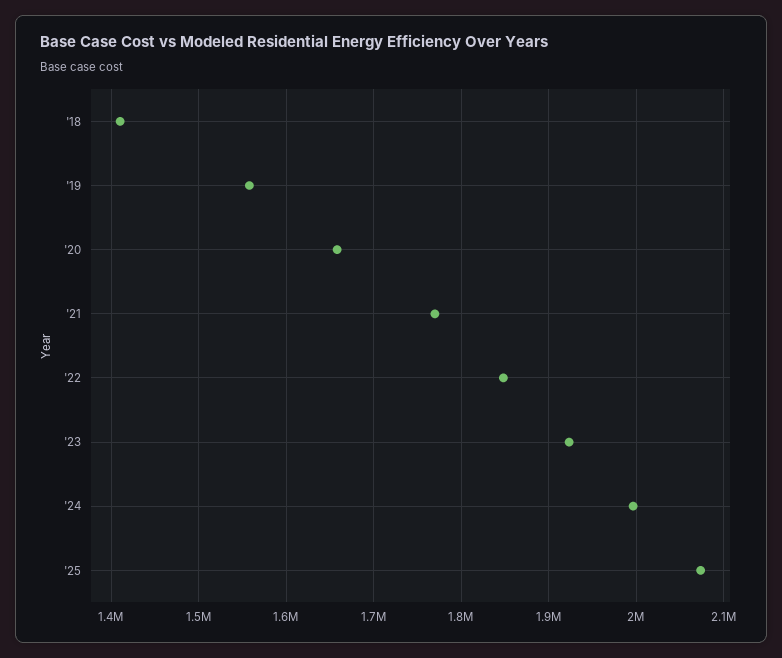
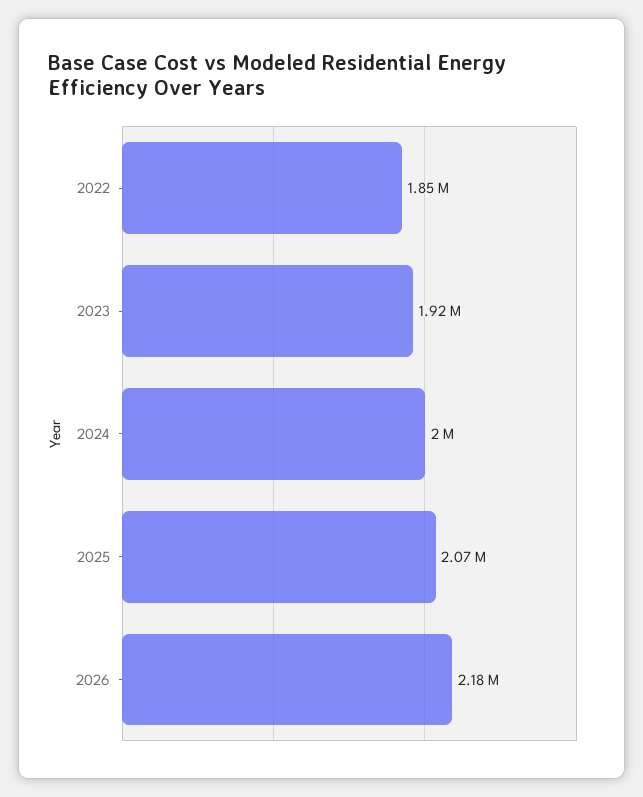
'18: 1410000 -> none
'19: 1560000 -> none
'20: 1660000 -> none
'21: 1770000 -> none
2026: none -> 2180000

